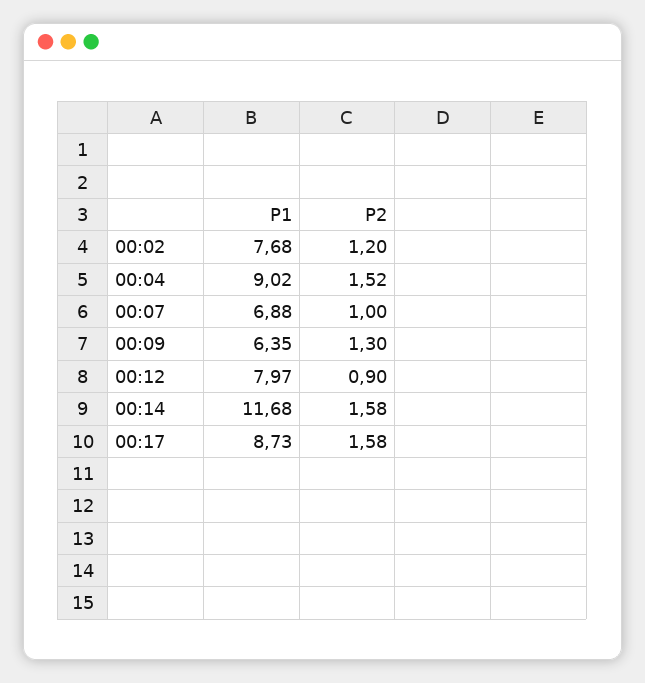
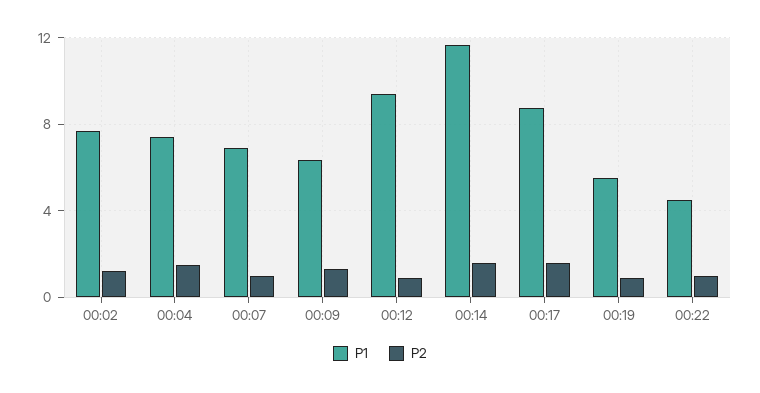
P1, 00:04: 9.02 -> 7.5
P1, 00:12: 7.97 -> 9.5
P1, 00:19: none -> 5.5
P2, 00:19: none -> 1
P1, 00:22: none -> 4.5
P2, 00:22: none -> 1

